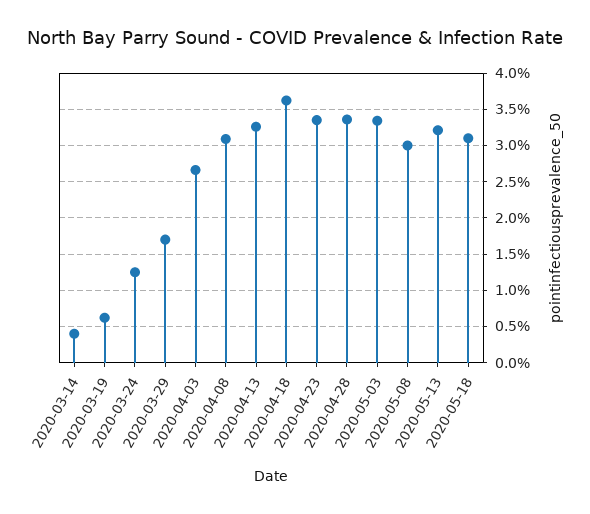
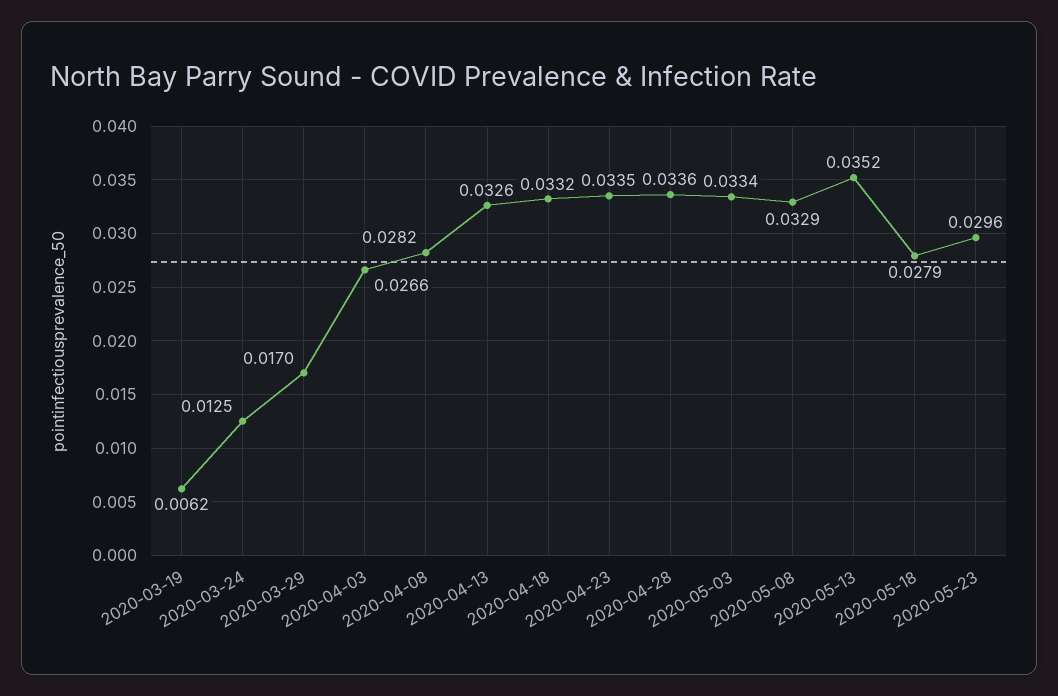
2020-03-14: 0.004 -> none
2020-04-08: 0.031 -> 0.0282
2020-04-18: 0.036 -> 0.0332
2020-05-08: 0.03 -> 0.0329
2020-05-13: 0.032 -> 0.0352
2020-05-18: 0.031 -> 0.0279
2020-05-23: none -> 0.0296

